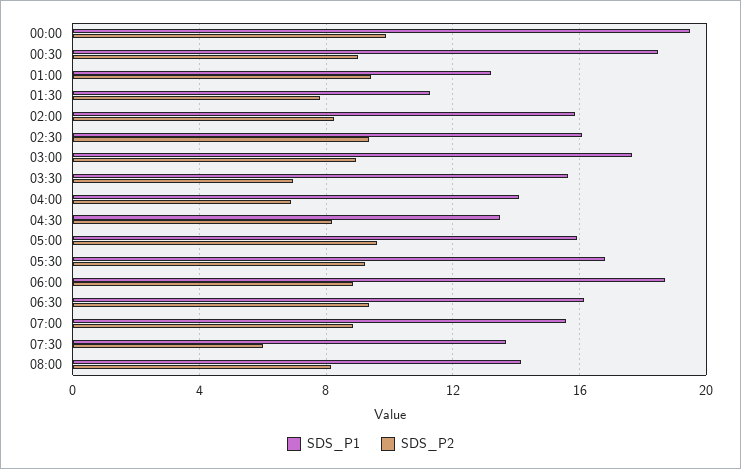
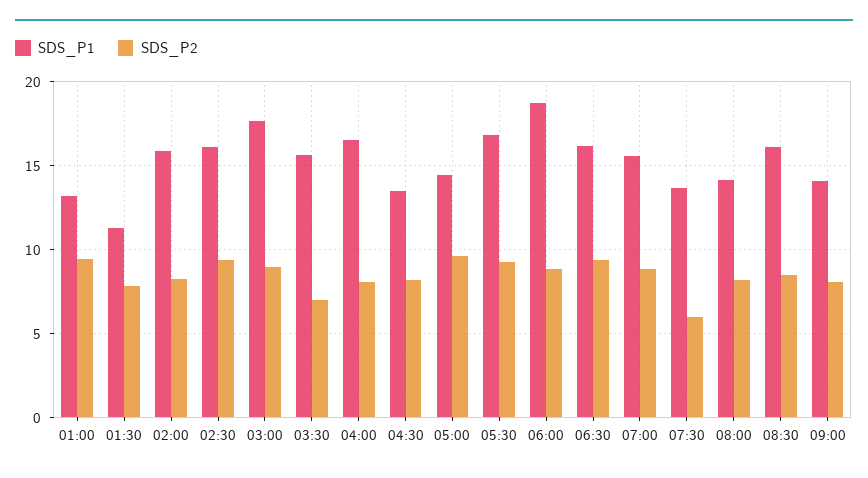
SDS_P1, 00:00: 19.5 -> none
SDS_P2, 00:00: 10 -> none
SDS_P1, 00:30: 18.5 -> none
SDS_P2, 00:30: 9 -> none
SDS_P1, 04:00: 14 -> 16.5
SDS_P2, 04:00: 7 -> 8
SDS_P1, 05:00: 16 -> 14.5
SDS_P1, 08:30: none -> 16
SDS_P2, 08:30: none -> 8.5
SDS_P1, 09:00: none -> 14
SDS_P2, 09:00: none -> 8

